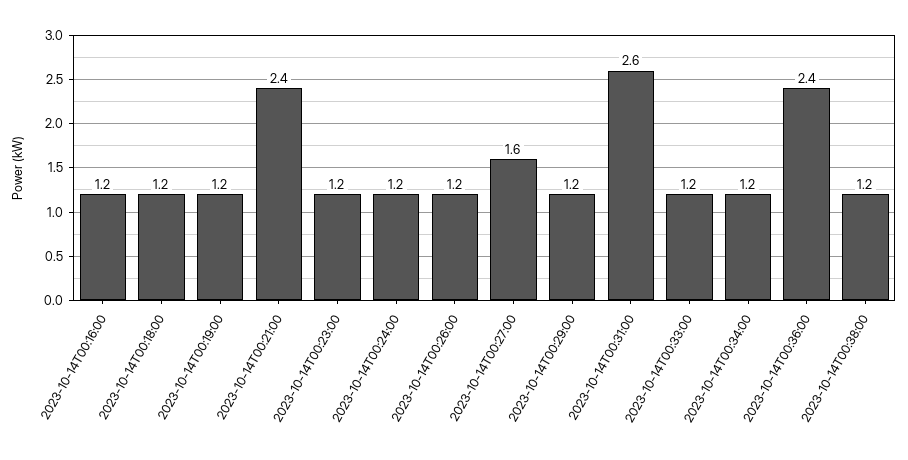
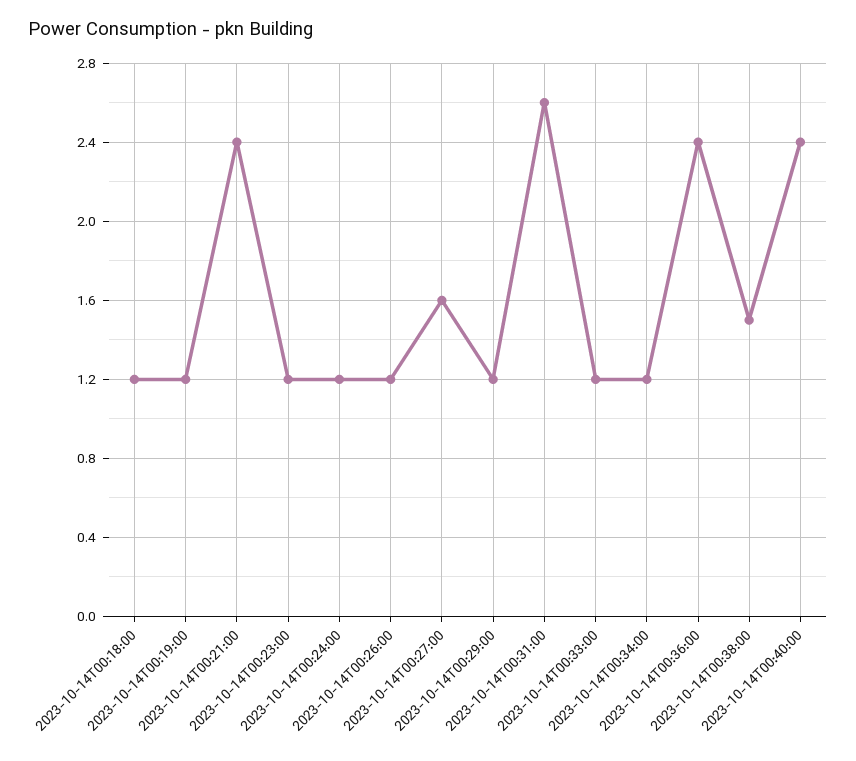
2023-10-14T00:16:00: 1.2 -> none
2023-10-14T00:38:00: 1.2 -> 1.5
2023-10-14T00:40:00: none -> 2.4

